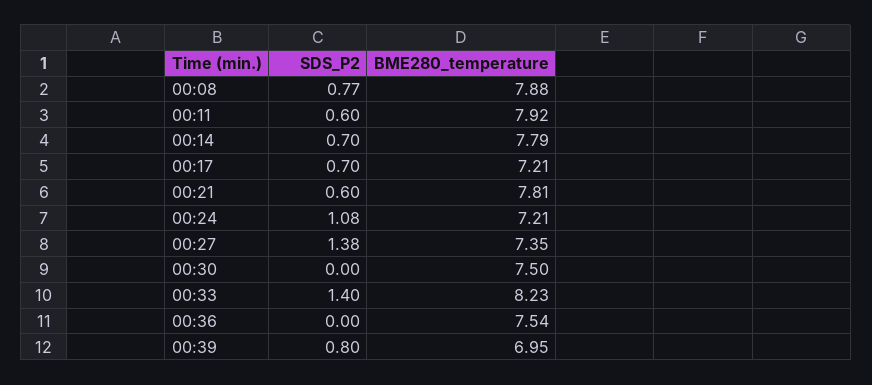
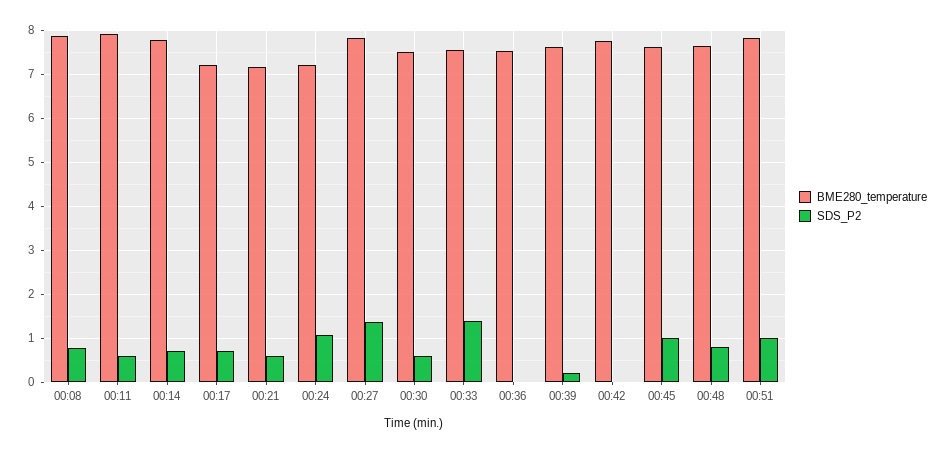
BME280_temperature, 00:21: 7.81 -> 7.2
BME280_temperature, 00:27: 7.35 -> 7.8
SDS_P2, 00:30: 0 -> 0.6
BME280_temperature, 00:33: 8.23 -> 7.6
SDS_P2, 00:39: 0.8 -> 0.2
BME280_temperature, 00:39: 6.95 -> 7.6
BME280_temperature, 00:42: none -> 7.8
SDS_P2, 00:42: none -> 0
BME280_temperature, 00:45: none -> 7.6
SDS_P2, 00:45: none -> 1
BME280_temperature, 00:48: none -> 7.6
SDS_P2, 00:48: none -> 0.8
BME280_temperature, 00:51: none -> 7.8
SDS_P2, 00:51: none -> 1

